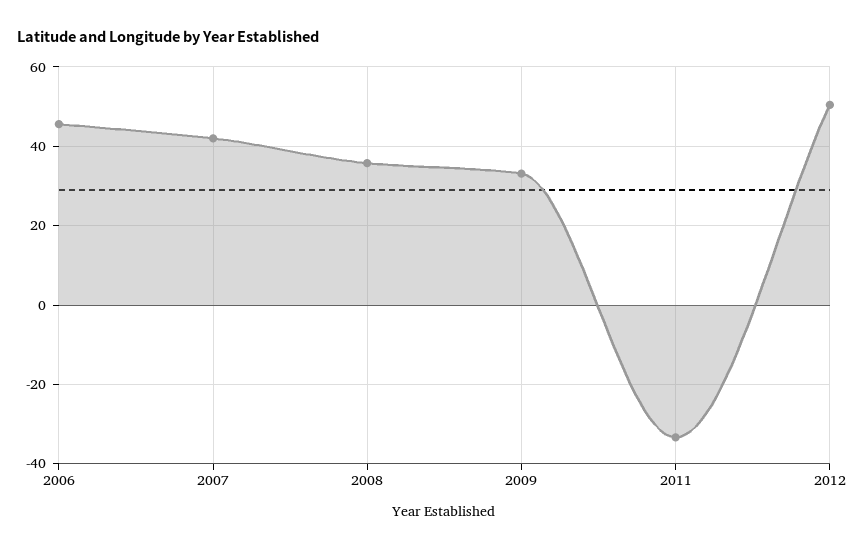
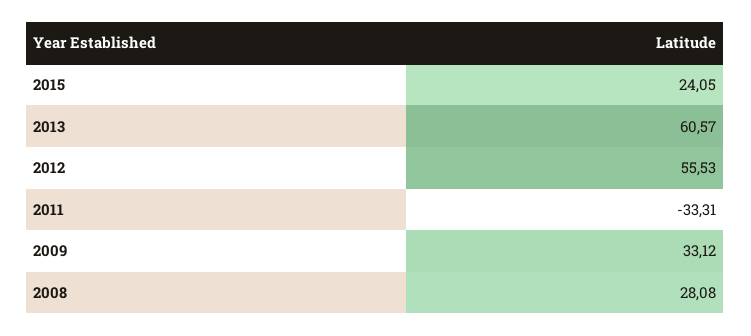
2006: 46 -> none
2007: 42 -> none
2008: 36 -> 28.08
2012: 50 -> 55.53
2015: none -> 24.05
2013: none -> 60.57

